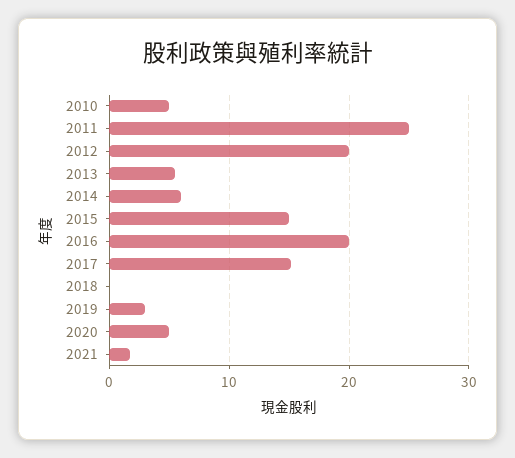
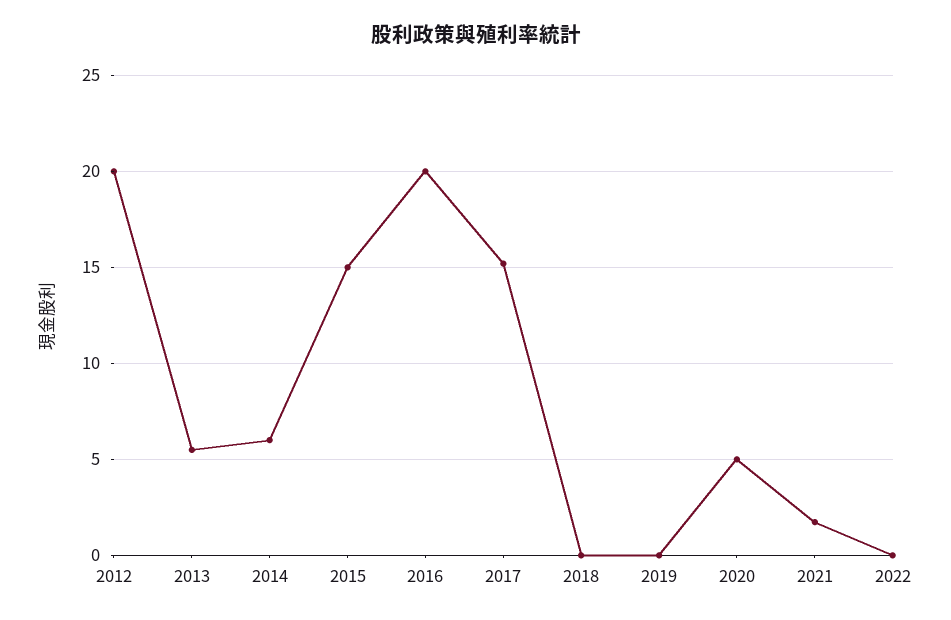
2010: 5 -> none
2011: 25 -> none
2019: 3 -> 0
2022: none -> 0

